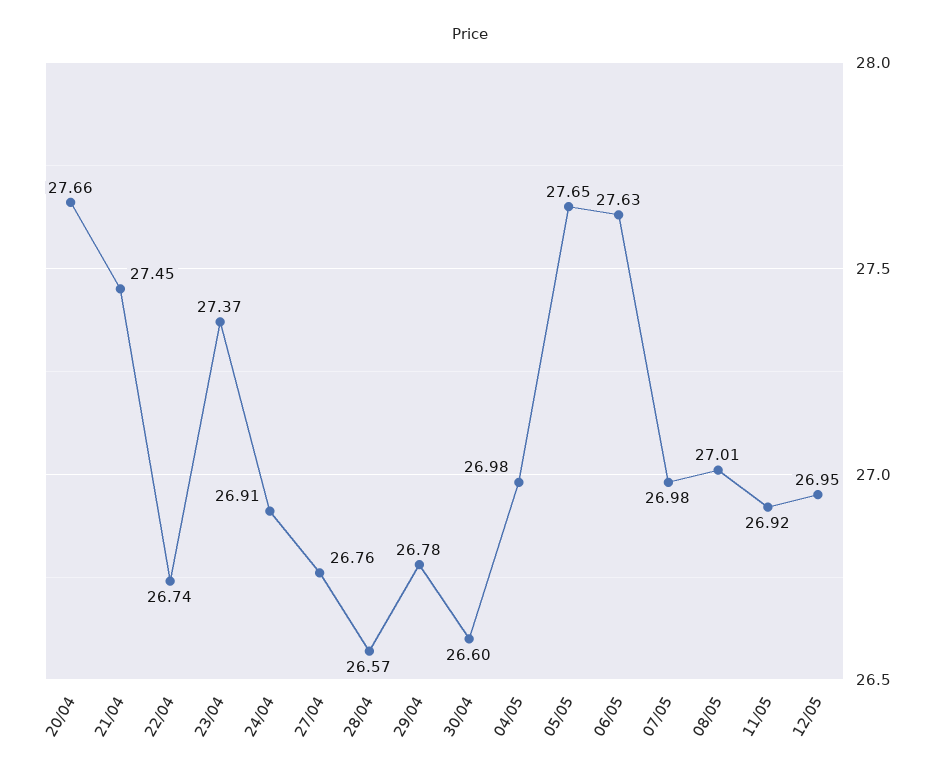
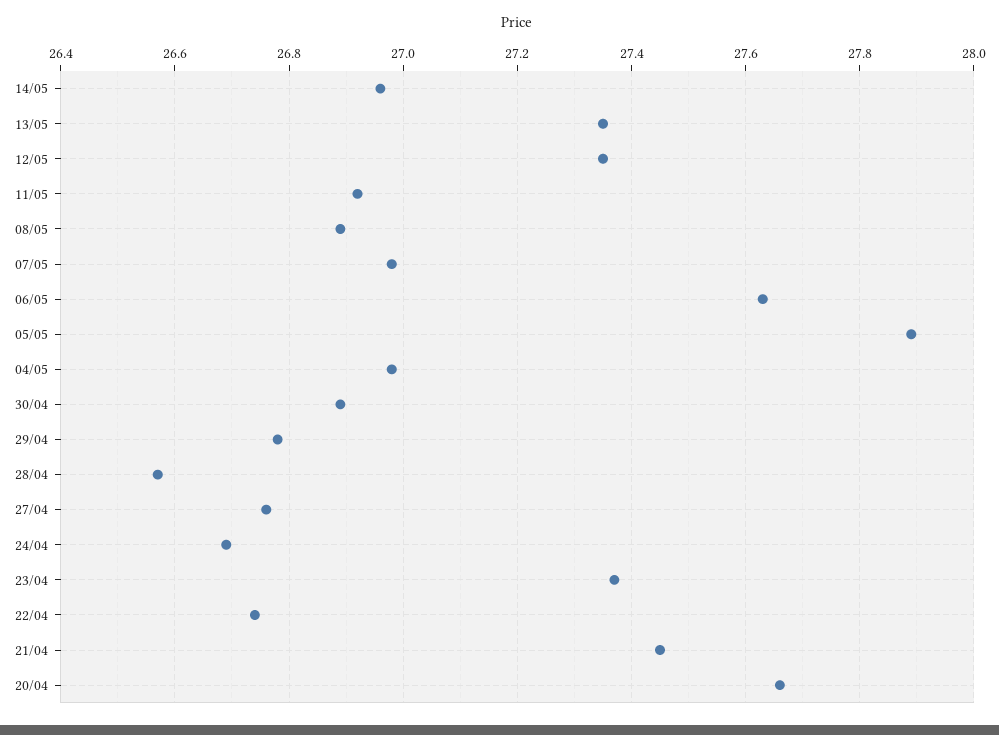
24/04: 26.91 -> 26.7
30/04: 26.6 -> 26.9
05/05: 27.65 -> 27.9
08/05: 27.01 -> 26.9
12/05: 26.95 -> 27.35
14/05: none -> 26.95
13/05: none -> 27.35

